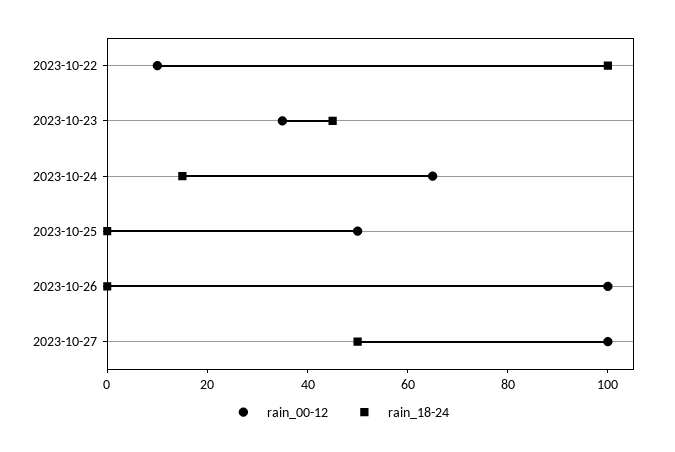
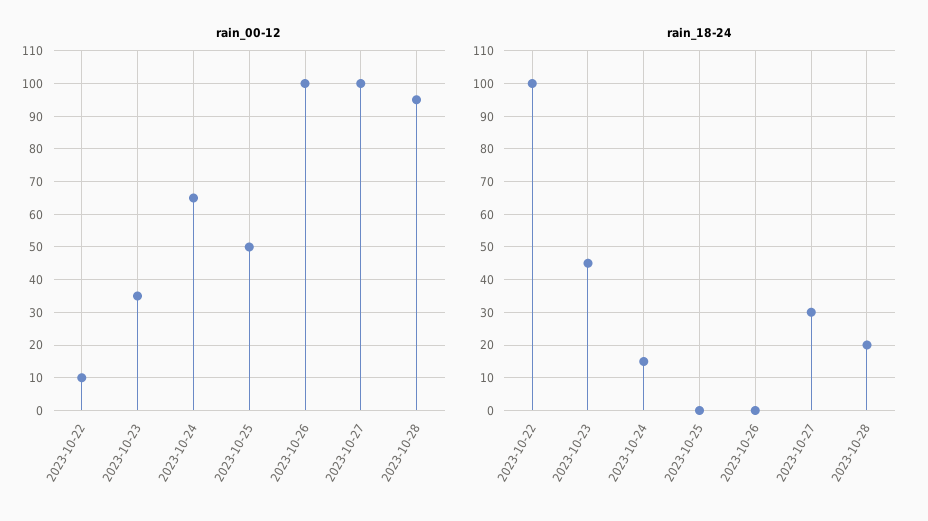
rain_18-24, 2023-10-27: 50 -> 30
rain_00-12, 2023-10-28: none -> 95
rain_18-24, 2023-10-28: none -> 20

